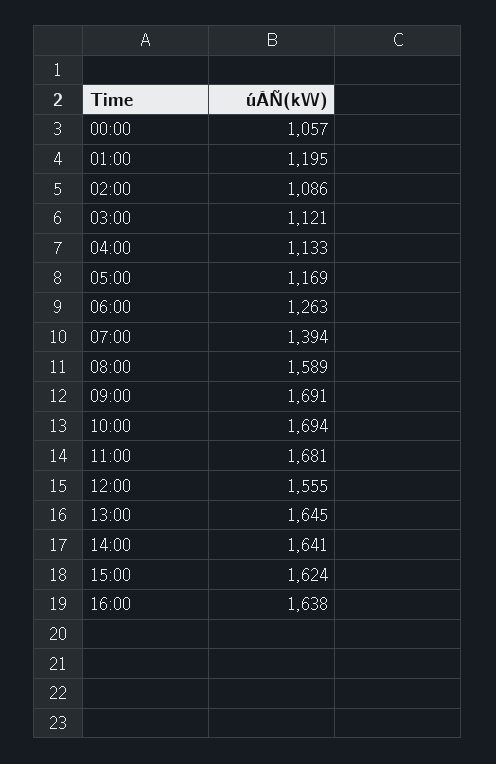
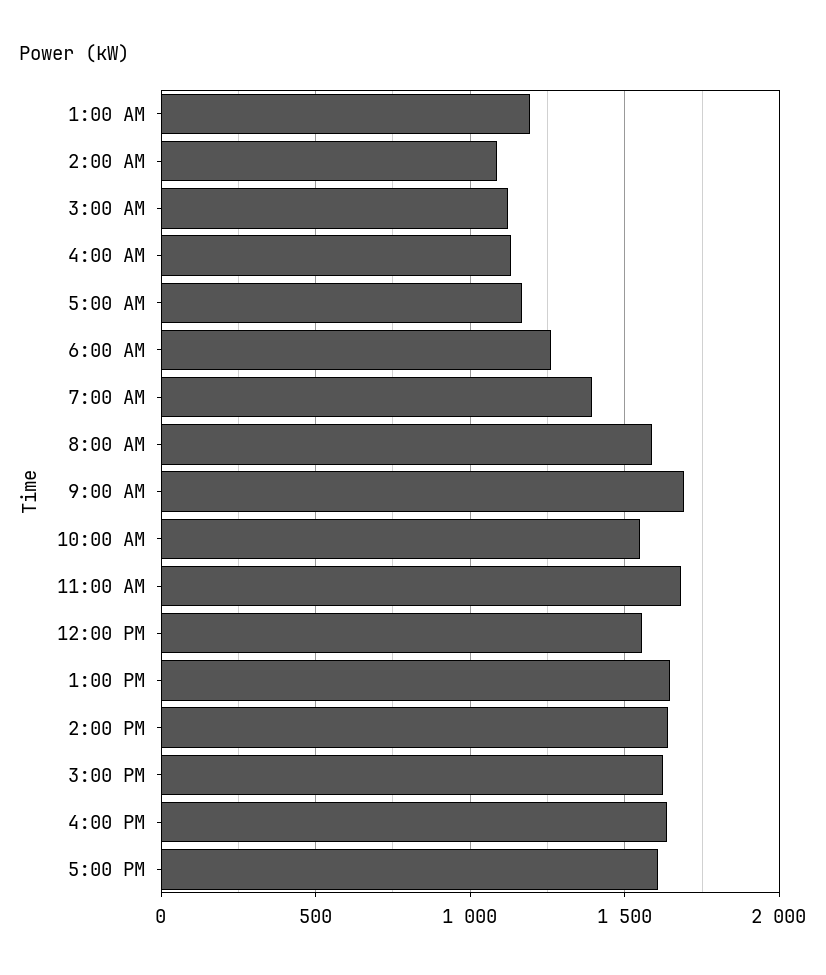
00:00: 1057 -> none
10:00: 1694 -> 1550
5:00 PM: none -> 1600

